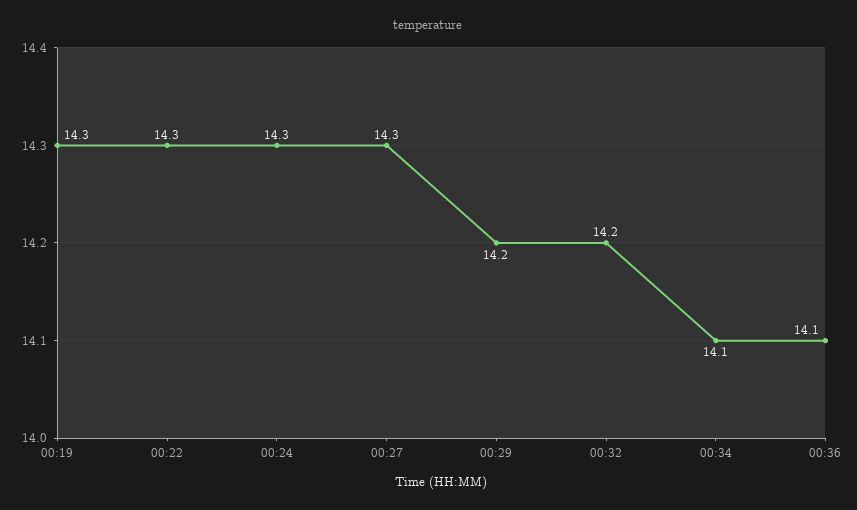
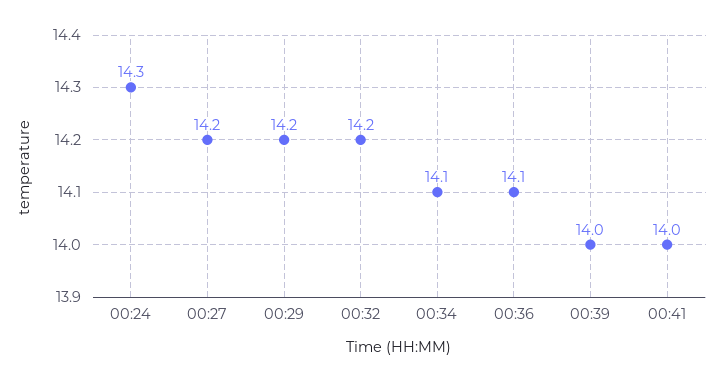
00:19: 14.3 -> none
00:22: 14.3 -> none
00:27: 14.3 -> 14.2
00:39: none -> 14
00:41: none -> 14

